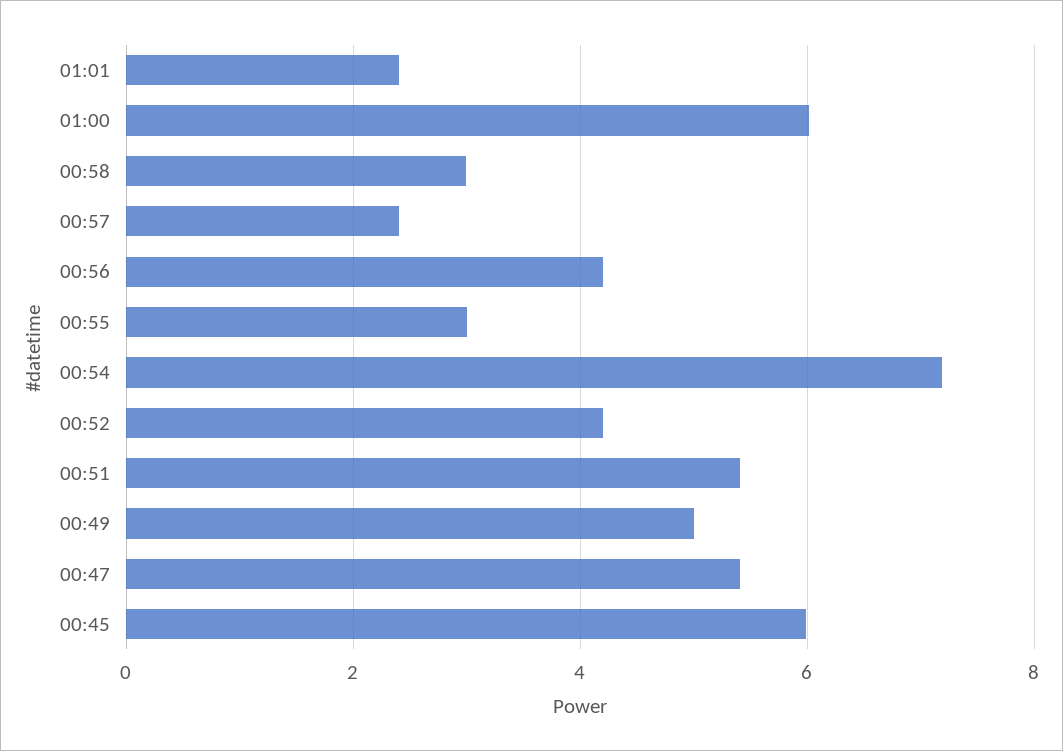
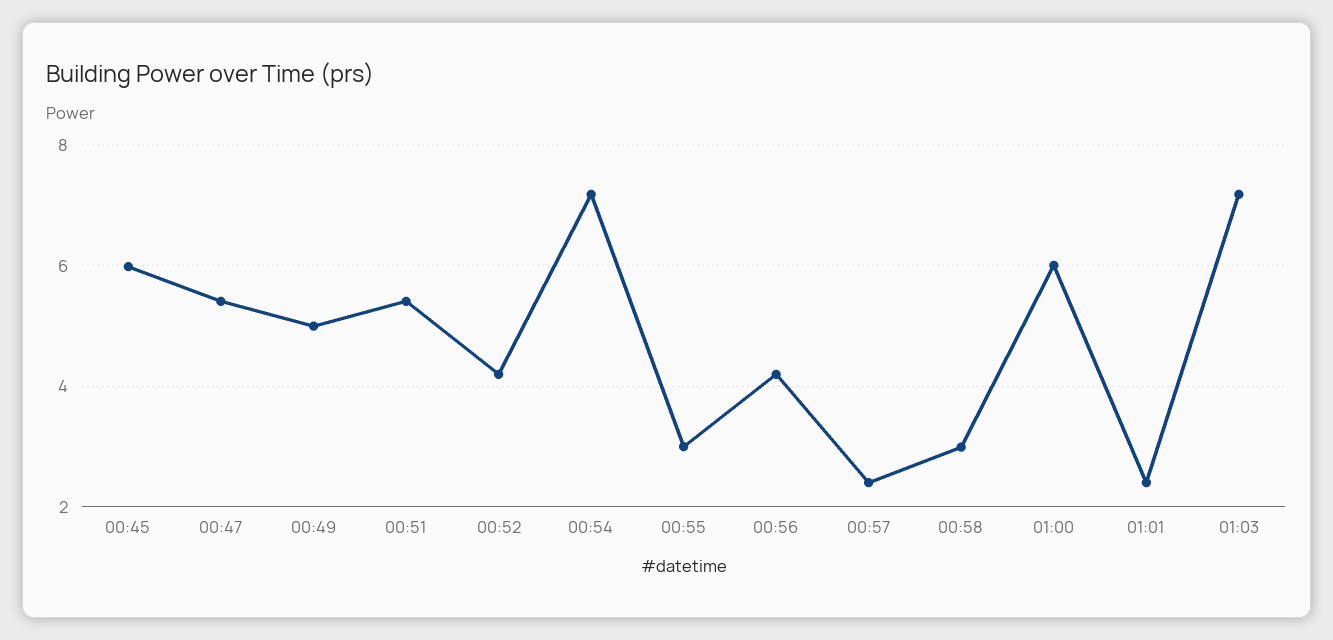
01:03: none -> 7.2

